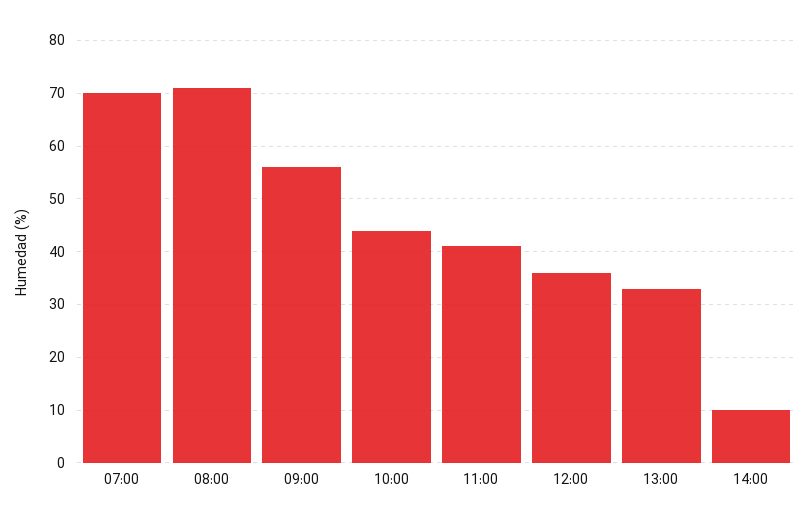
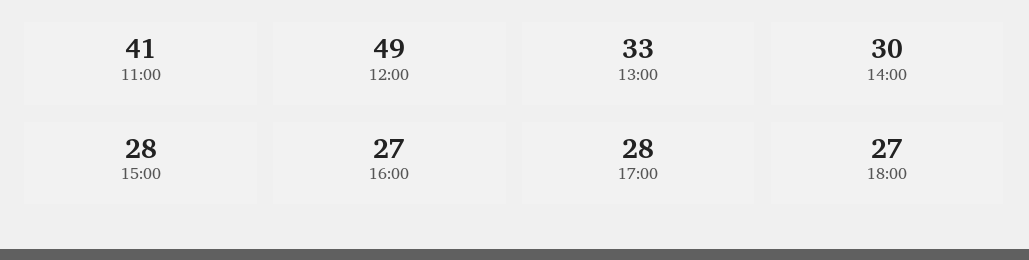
07:00: 70 -> none
08:00: 70 -> none
09:00: 55 -> none
10:00: 45 -> none
12:00: 35 -> 49
14:00: 10 -> 30
15:00: none -> 28
16:00: none -> 27
17:00: none -> 28
18:00: none -> 27

